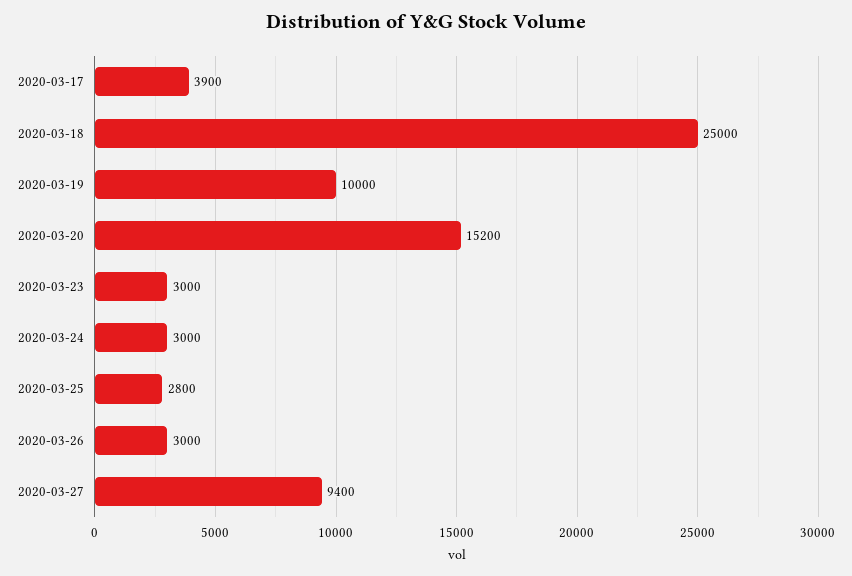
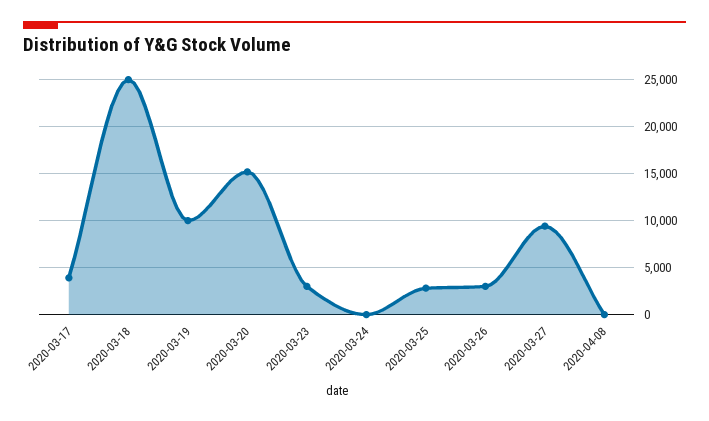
2020-03-24: 3000 -> 0
2020-04-08: none -> 0

